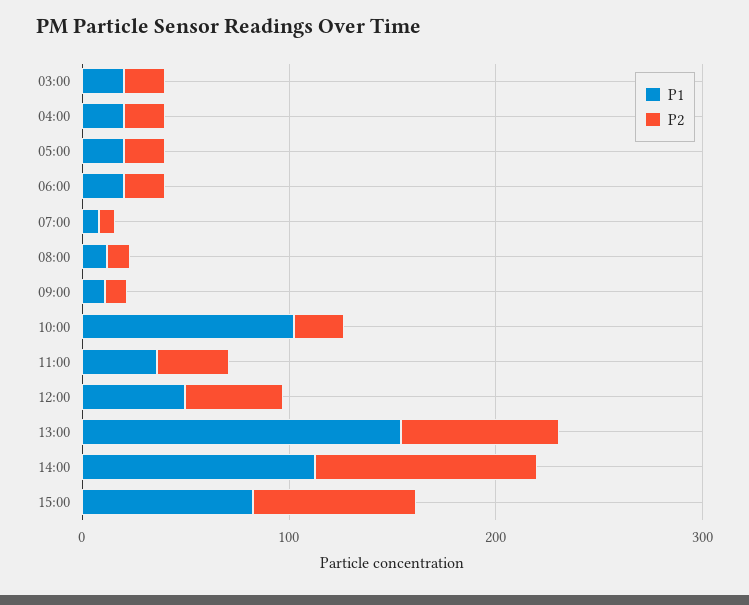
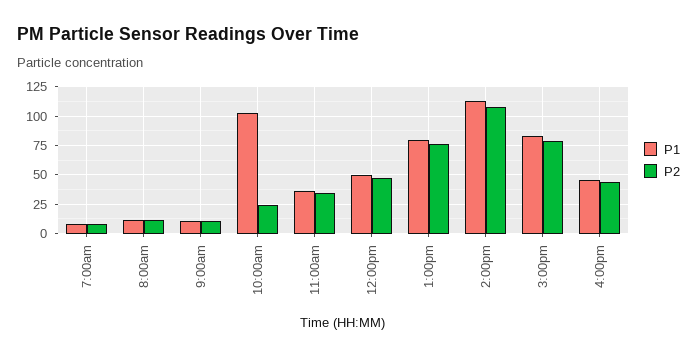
P1, 03:00: 20 -> none
P2, 03:00: 20 -> none
P1, 04:00: 20 -> none
P2, 04:00: 20 -> none
P1, 05:00: 20 -> none
P2, 05:00: 20 -> none
P1, 06:00: 20 -> none
P2, 06:00: 20 -> none
P1, 13:00: 160 -> 75
P1, 4:00pm: none -> 50
P2, 4:00pm: none -> 50

